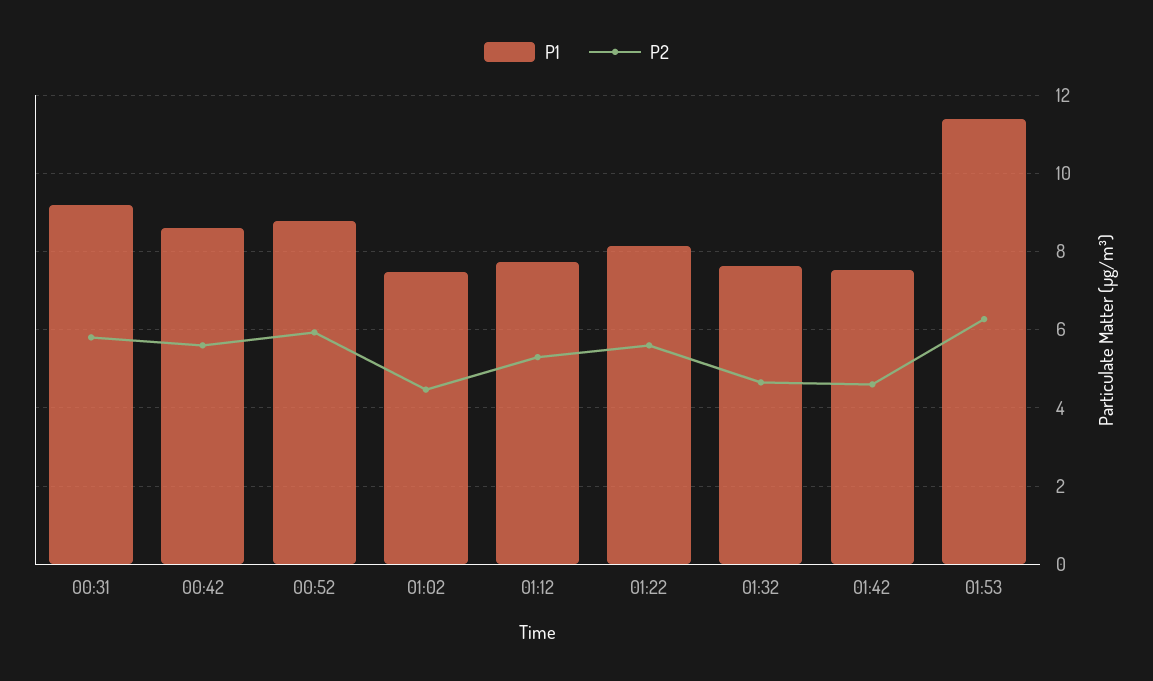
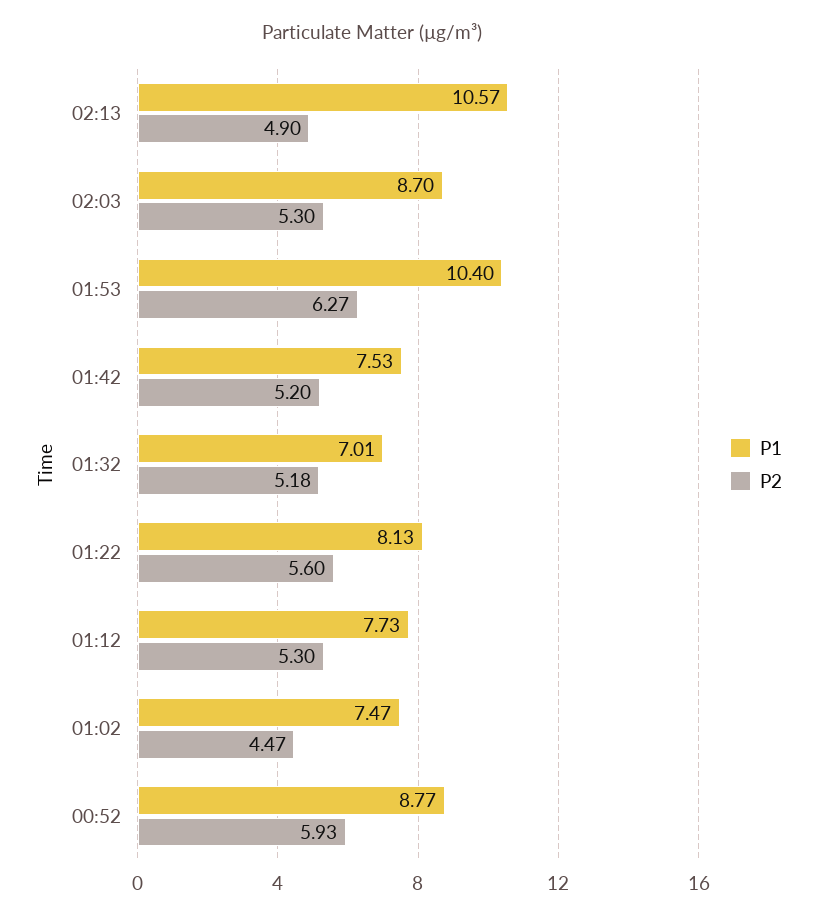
P1, 00:31: 9.2 -> none
P2, 00:31: 5.8 -> none
P1, 00:42: 8.6 -> none
P2, 00:42: 5.6 -> none
P1, 01:32: 7.6 -> 7.01
P2, 01:32: 4.6 -> 5.18
P2, 01:42: 4.6 -> 5.2
P1, 01:53: 11.4 -> 10.4
P1, 02:13: none -> 10.57
P2, 02:13: none -> 4.9
P1, 02:03: none -> 8.7
P2, 02:03: none -> 5.3

